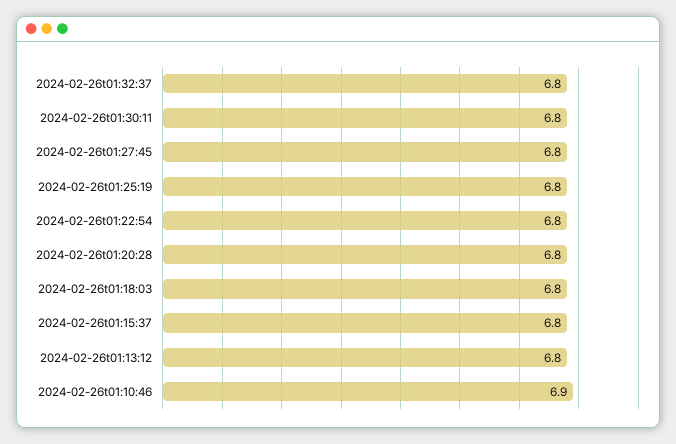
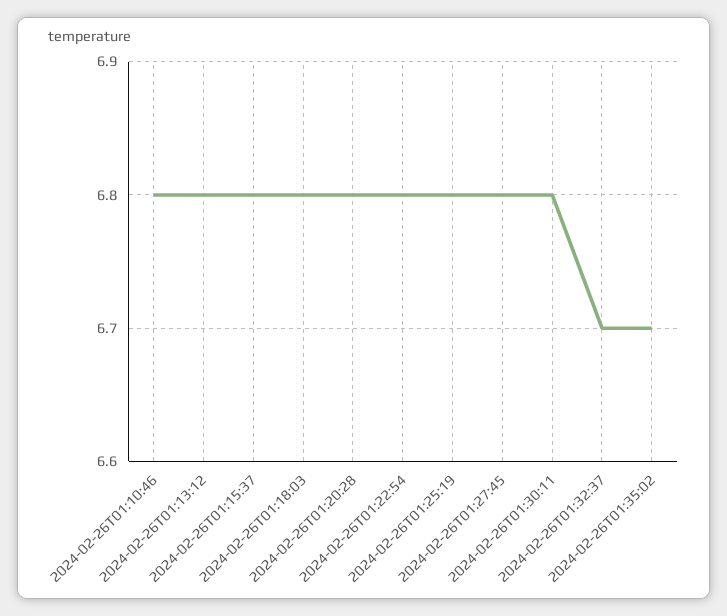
2024-02-26t01:32:37: 6.8 -> 6.7
2024-02-26t01:10:46: 6.9 -> 6.8
2024-02-26T01:35:02: none -> 6.7

